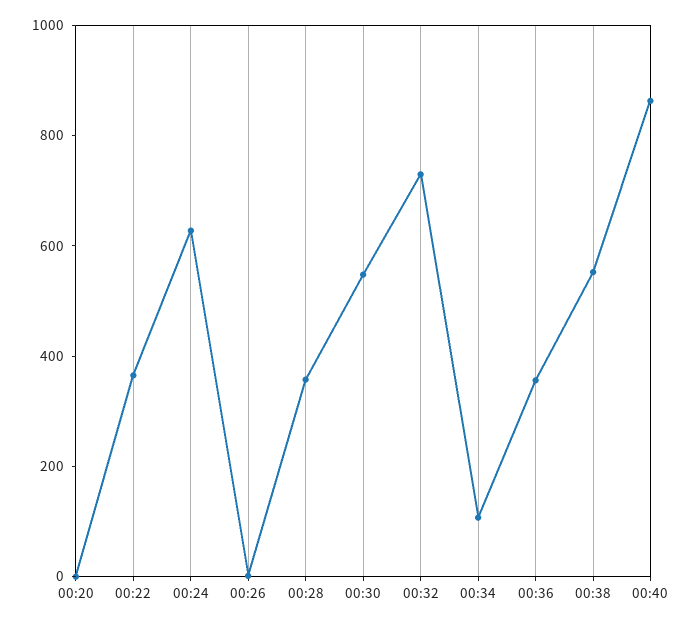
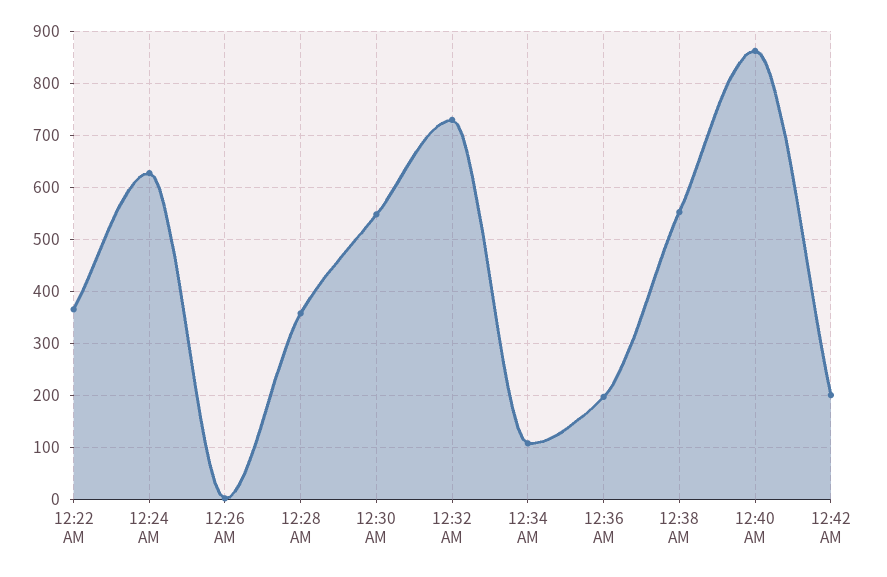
00:20: 0 -> none
00:36: 350 -> 200
12:42 AM: none -> 200

